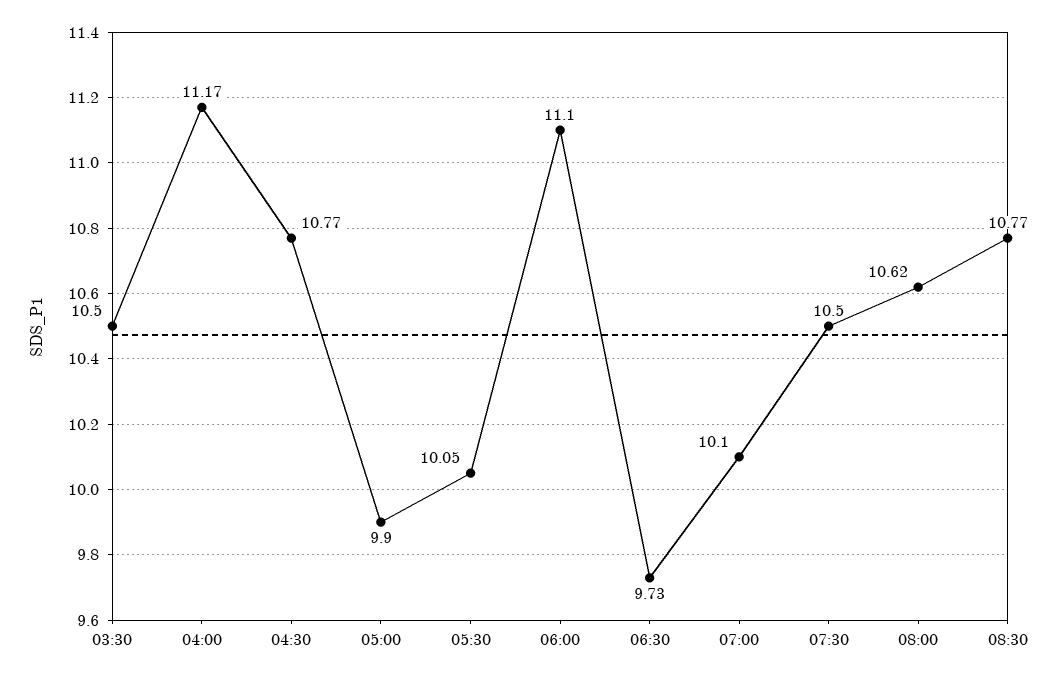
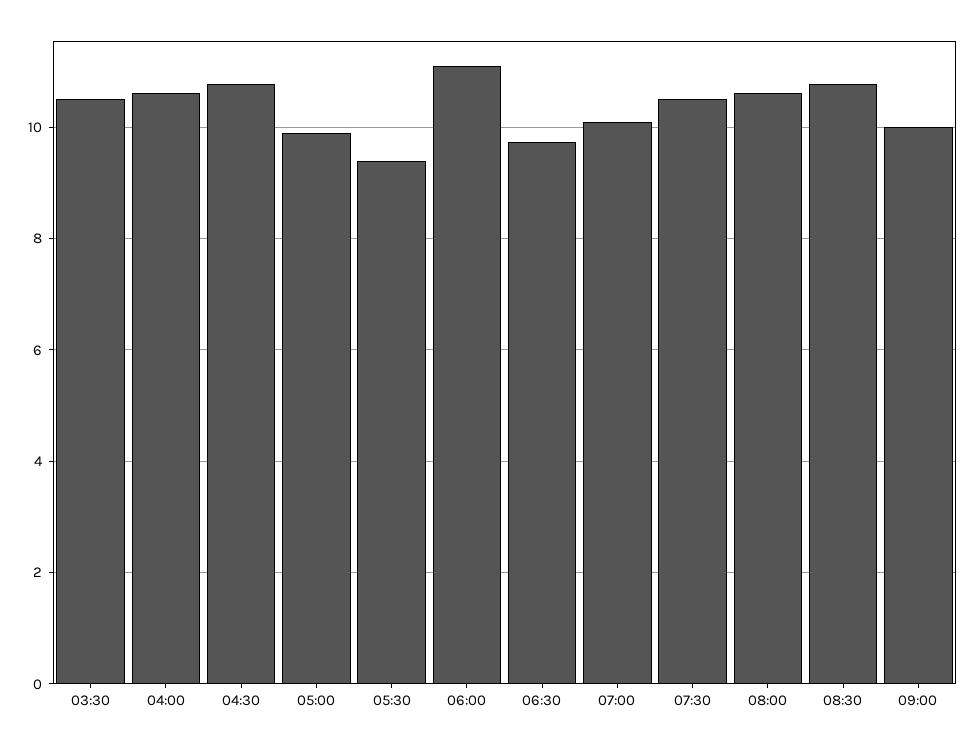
04:00: 11.17 -> 10.6
05:30: 10.05 -> 9.4
09:00: none -> 10

